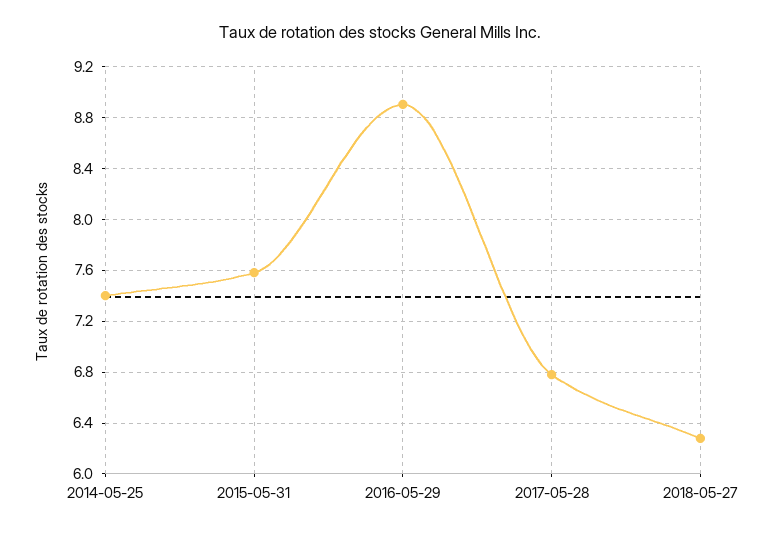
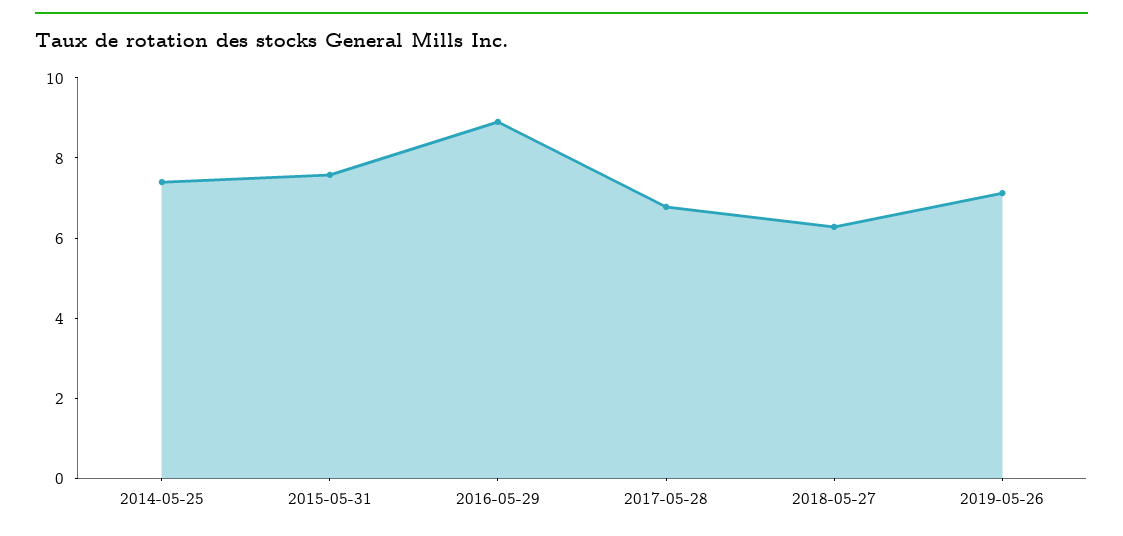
2019-05-26: none -> 7

